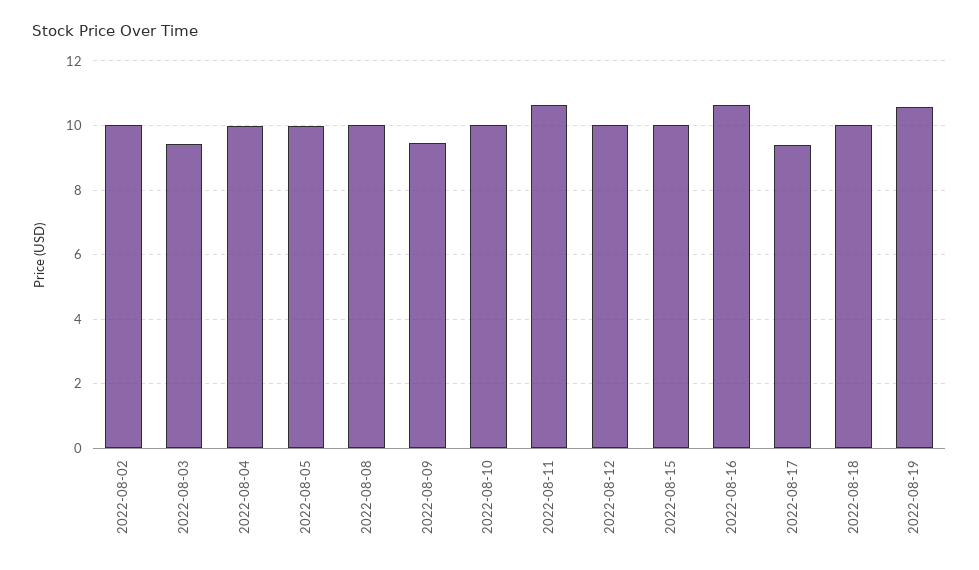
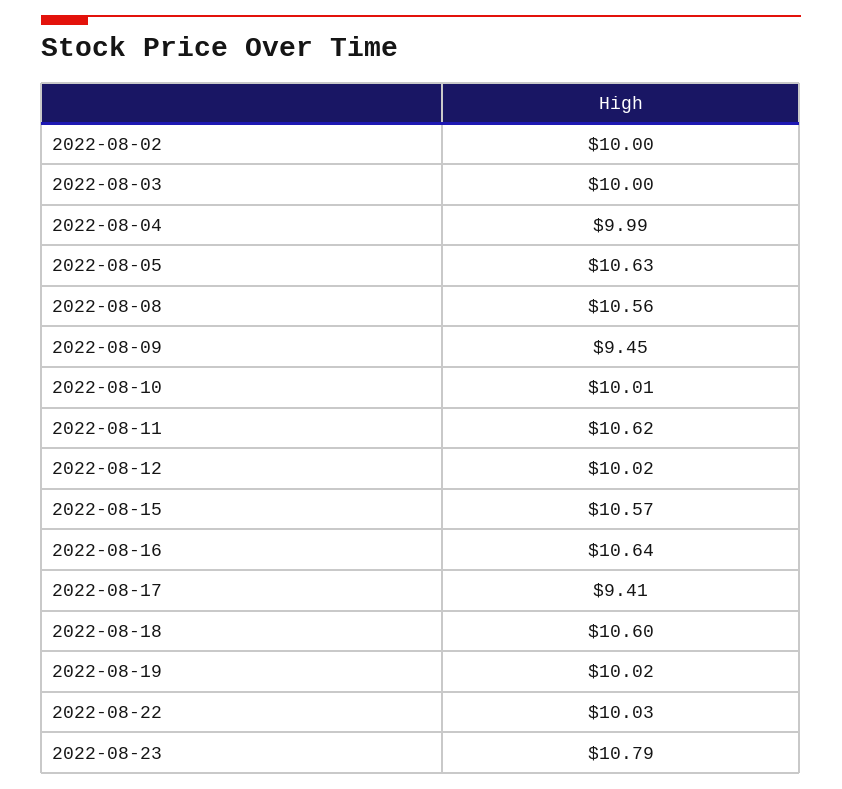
2022-08-03: 9.4 -> 10
2022-08-05: 10 -> 10.63
2022-08-08: 10 -> 10.56
2022-08-15: 10 -> 10.57
2022-08-18: 10 -> 10.6
2022-08-19: 10.6 -> 10.02
2022-08-22: none -> 10.03
2022-08-23: none -> 10.79

